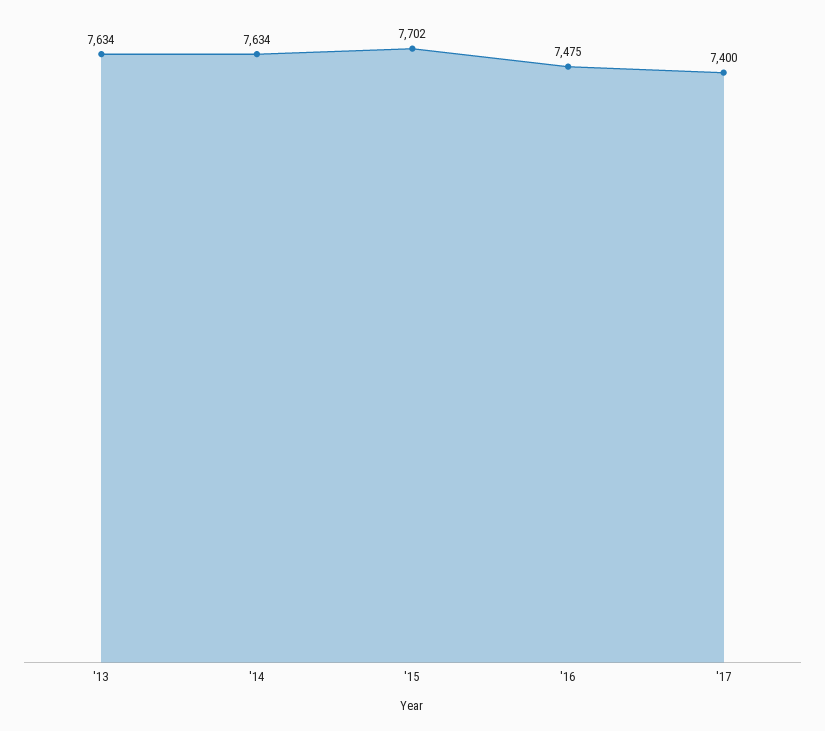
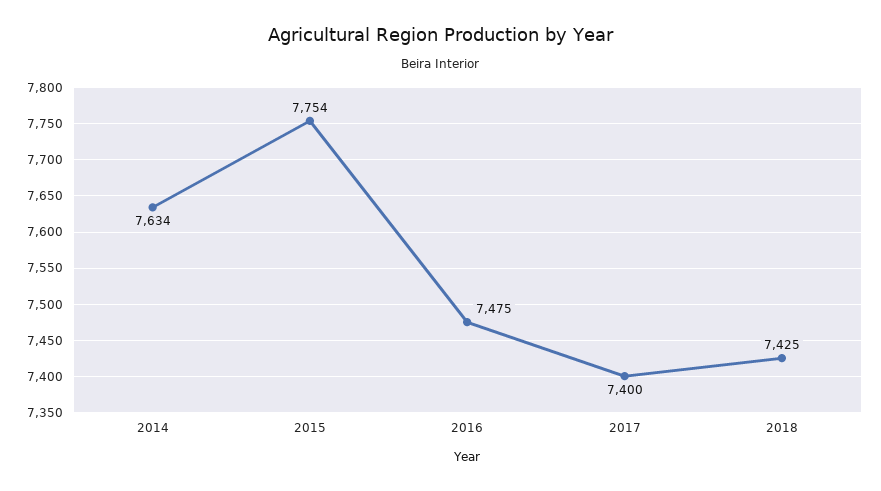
'13: 7634 -> none
'15: 7702 -> 7754
2018: none -> 7425

